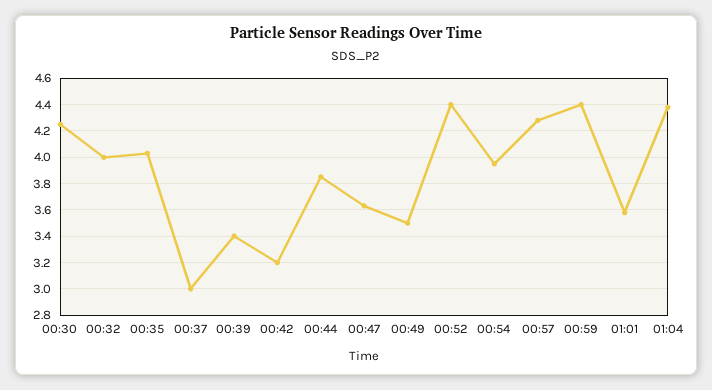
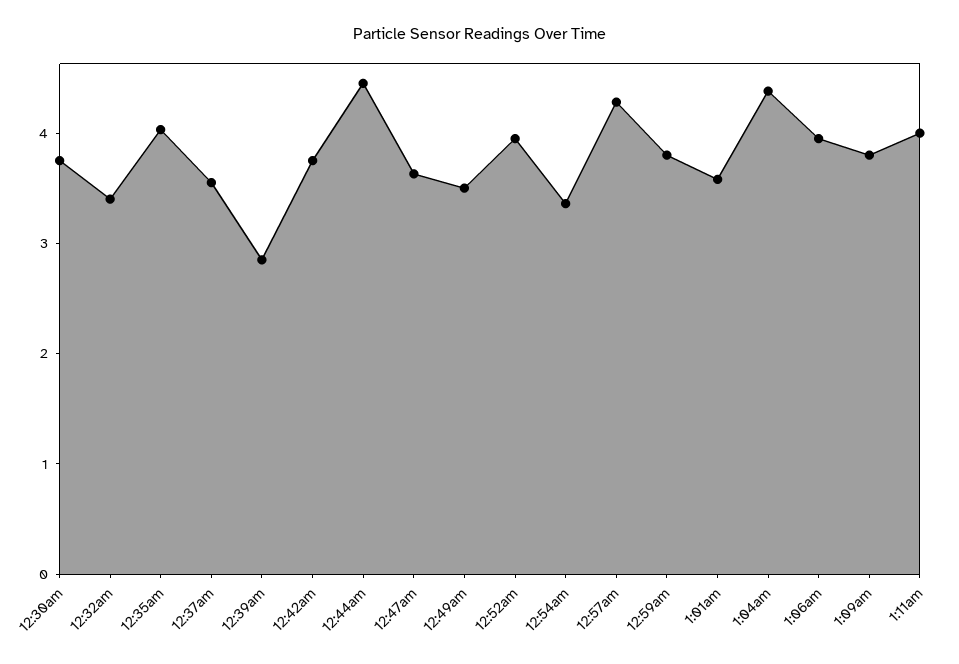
00:30: 4.25 -> 3.8
00:32: 4 -> 3.4
00:37: 3 -> 3.6
00:39: 3.4 -> 2.8
00:42: 3.2 -> 3.8
00:44: 3.85 -> 4.4
00:52: 4.4 -> 4
00:54: 3.95 -> 3.4
00:59: 4.4 -> 3.8
1:06am: none -> 4
1:09am: none -> 3.8
1:11am: none -> 4

